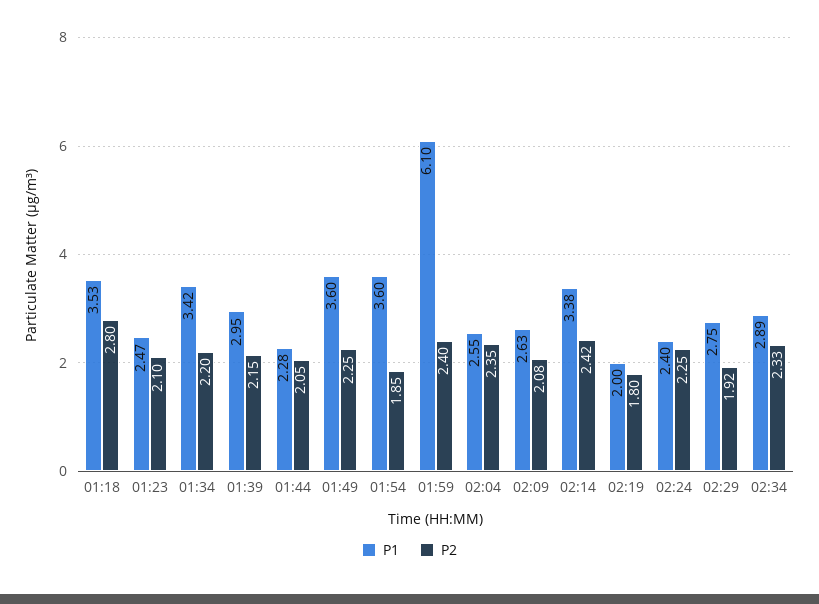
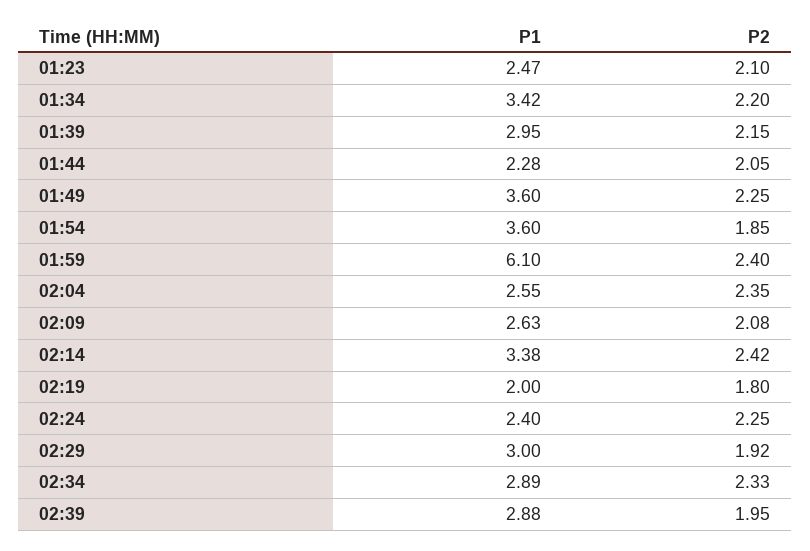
P1, 01:18: 3.53 -> none
P2, 01:18: 2.8 -> none
P1, 02:29: 2.75 -> 3
P1, 02:39: none -> 2.88
P2, 02:39: none -> 1.95

